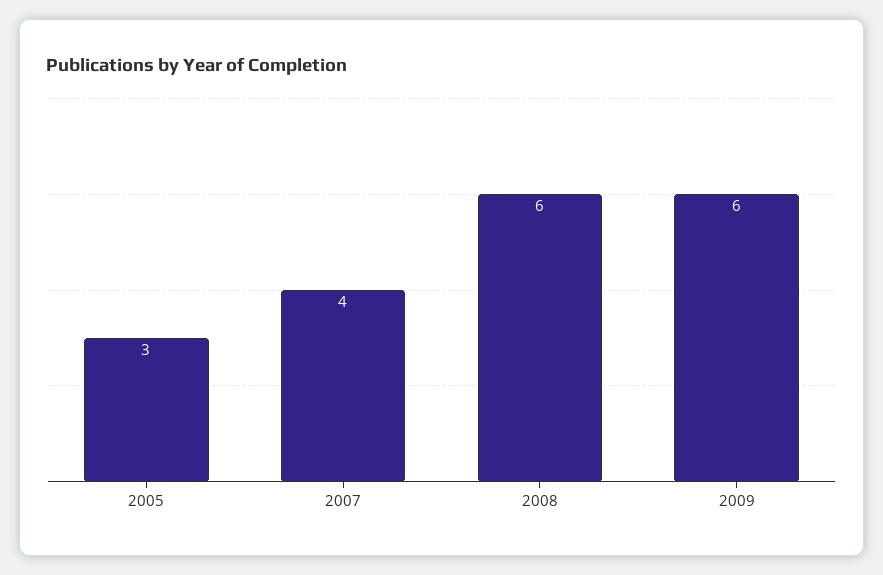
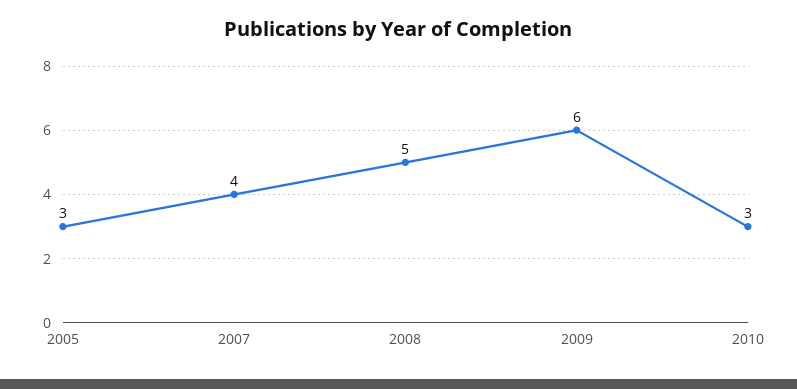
2008: 6 -> 5
2010: none -> 3

